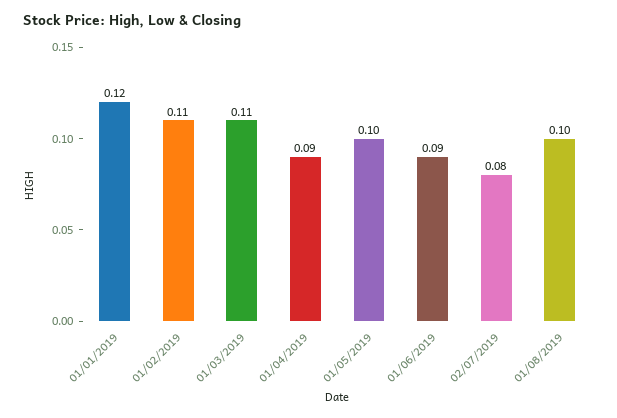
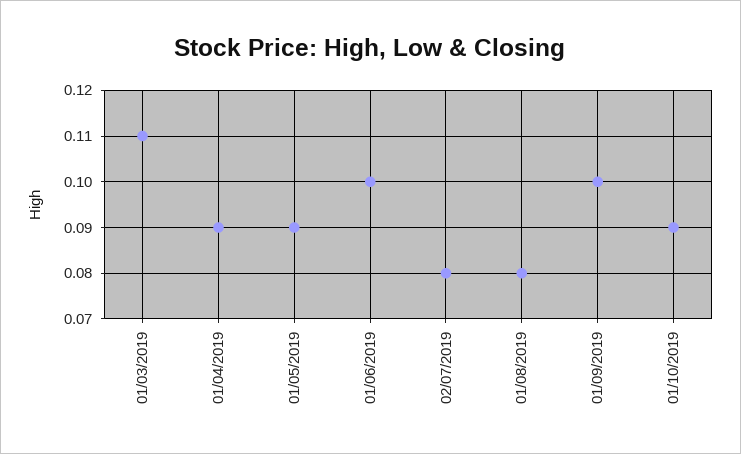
01/01/2019: 0.12 -> none
01/02/2019: 0.11 -> none
01/05/2019: 0.1 -> 0.09
01/06/2019: 0.09 -> 0.1
01/08/2019: 0.1 -> 0.08
01/09/2019: none -> 0.1
01/10/2019: none -> 0.09

